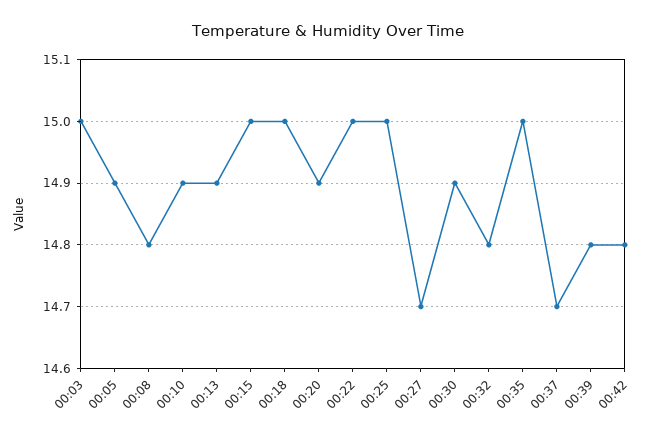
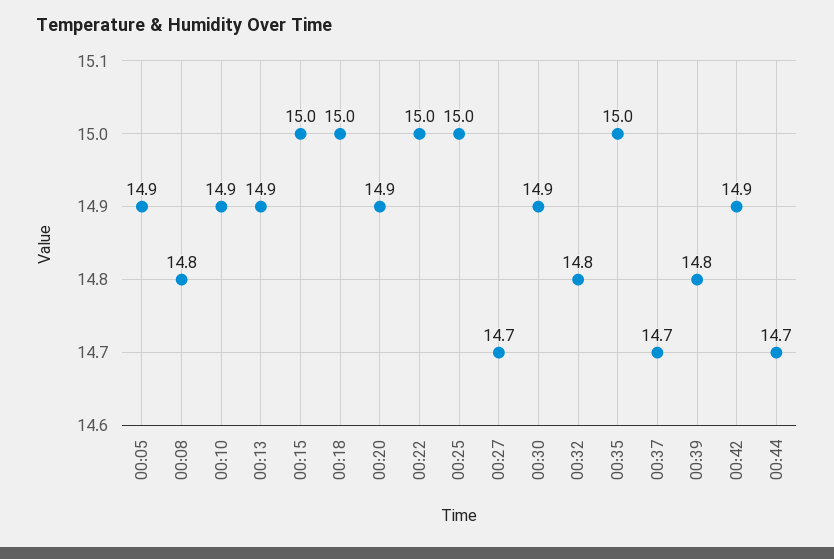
00:03: 15 -> none
00:42: 14.8 -> 14.9
00:44: none -> 14.7

